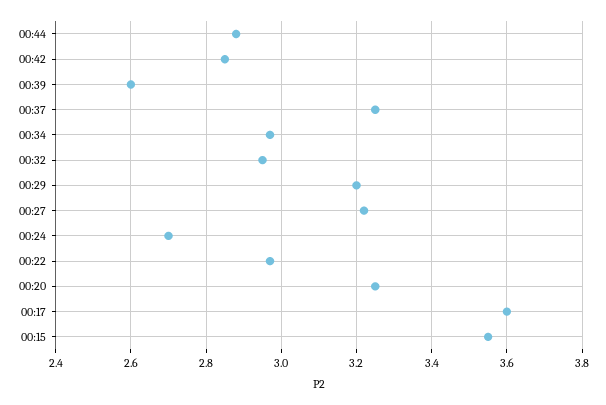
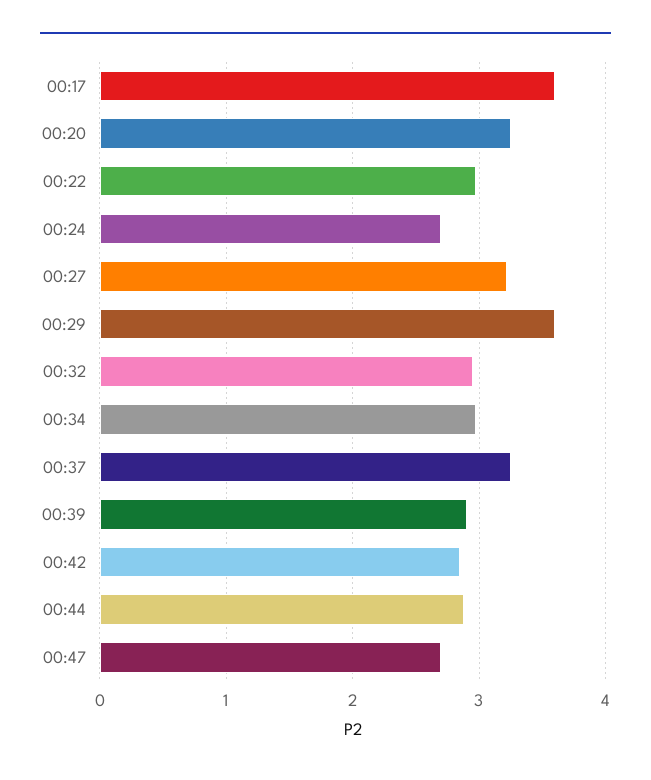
00:39: 2.6 -> 2.9
00:29: 3.2 -> 3.6
00:15: 3.55 -> none
00:47: none -> 2.7

